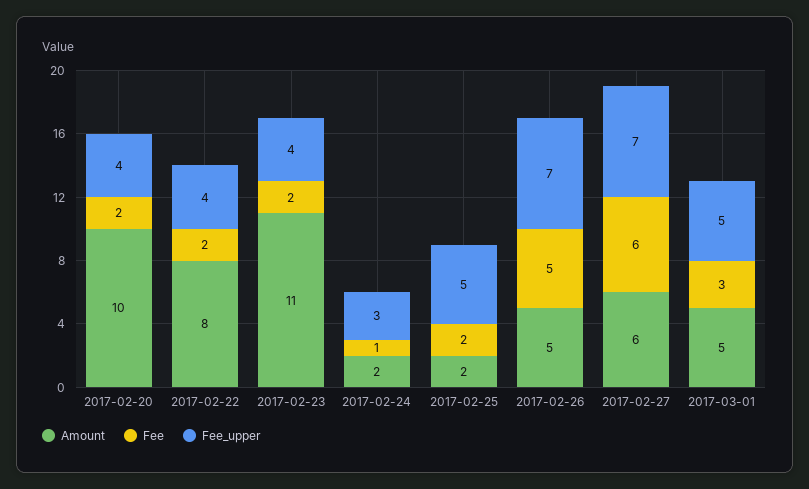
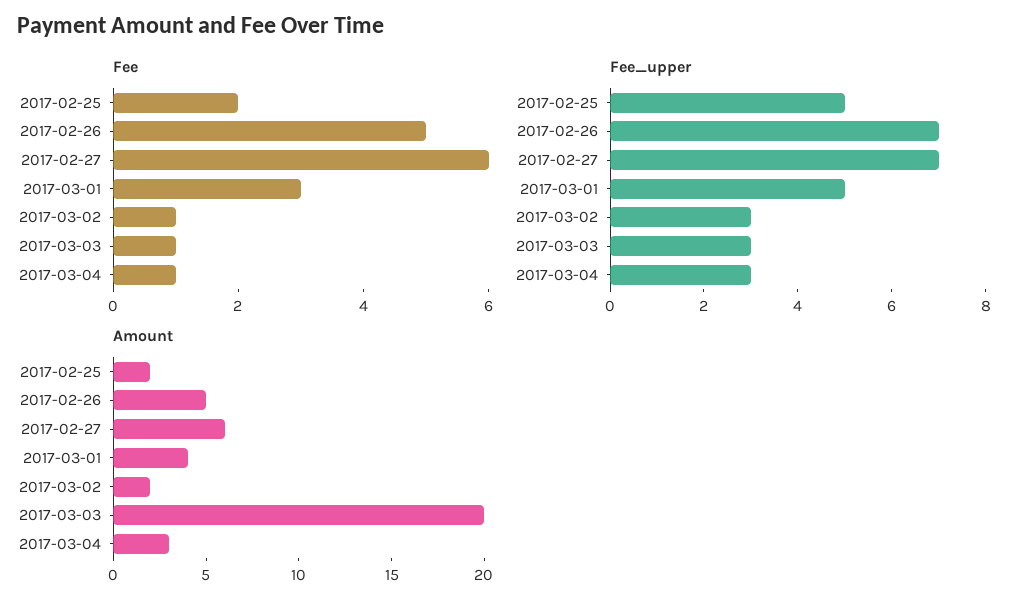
Amount, 2017-02-20: 10 -> none
Fee, 2017-02-20: 2 -> none
Fee_upper, 2017-02-20: 4 -> none
Amount, 2017-02-22: 8 -> none
Fee, 2017-02-22: 2 -> none
Fee_upper, 2017-02-22: 4 -> none
Amount, 2017-02-23: 11 -> none
Fee, 2017-02-23: 2 -> none
Fee_upper, 2017-02-23: 4 -> none
Amount, 2017-02-24: 2 -> none
Fee, 2017-02-24: 1 -> none
Fee_upper, 2017-02-24: 3 -> none
Amount, 2017-03-01: 5 -> 4
Fee, 2017-03-02: none -> 1
Fee, 2017-03-03: none -> 1
Fee, 2017-03-04: none -> 1
Fee_upper, 2017-03-02: none -> 3
Fee_upper, 2017-03-03: none -> 3
Fee_upper, 2017-03-04: none -> 3
Amount, 2017-03-02: none -> 2
Amount, 2017-03-03: none -> 20
Amount, 2017-03-04: none -> 3

